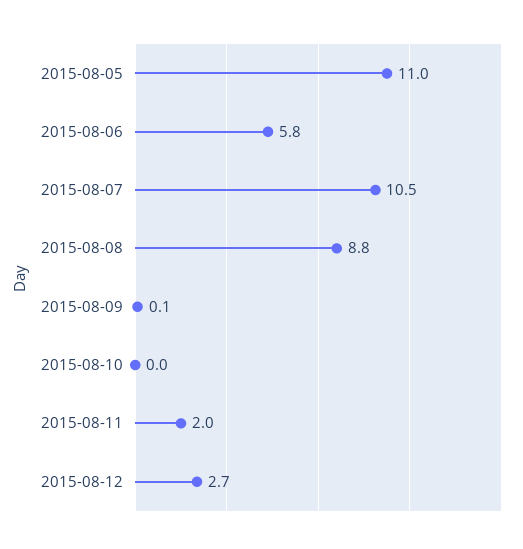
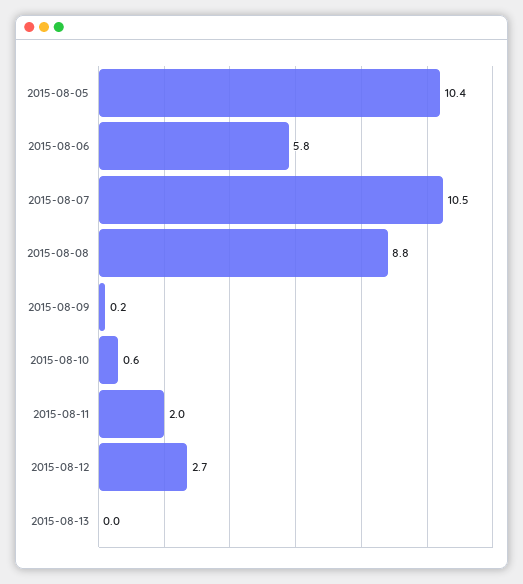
2015-08-05: 11 -> 10.4
2015-08-09: 0.1 -> 0.2
2015-08-10: 0 -> 0.6
2015-08-13: none -> 0

